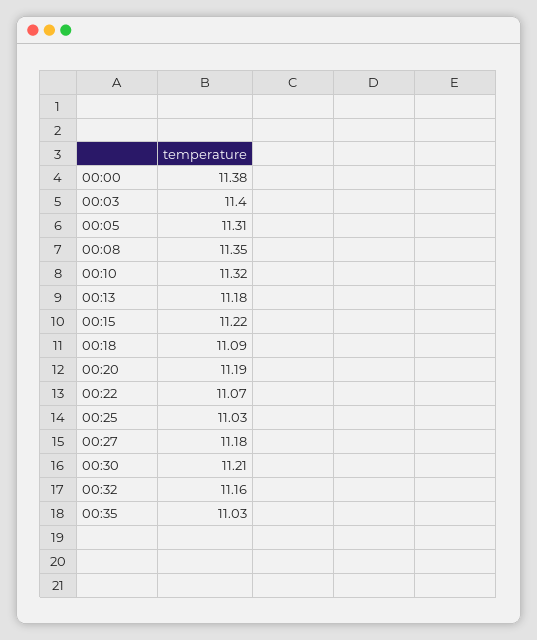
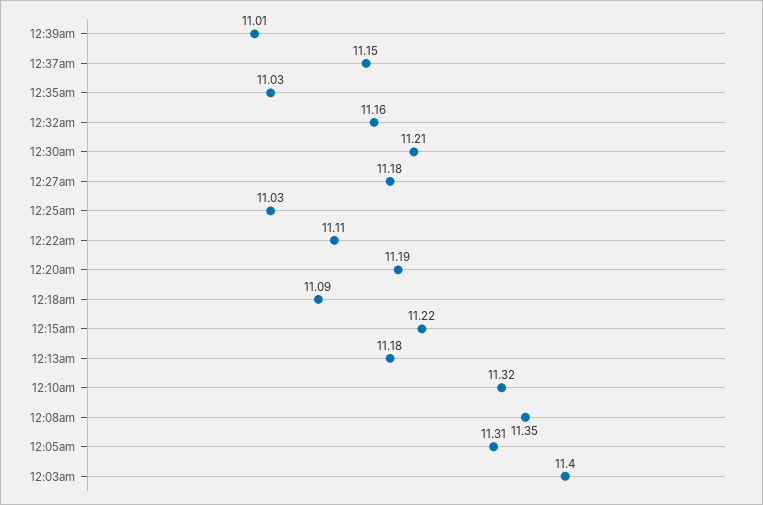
00:00: 11.38 -> none
00:22: 11.07 -> 11.11
12:39am: none -> 11.01
12:37am: none -> 11.15

